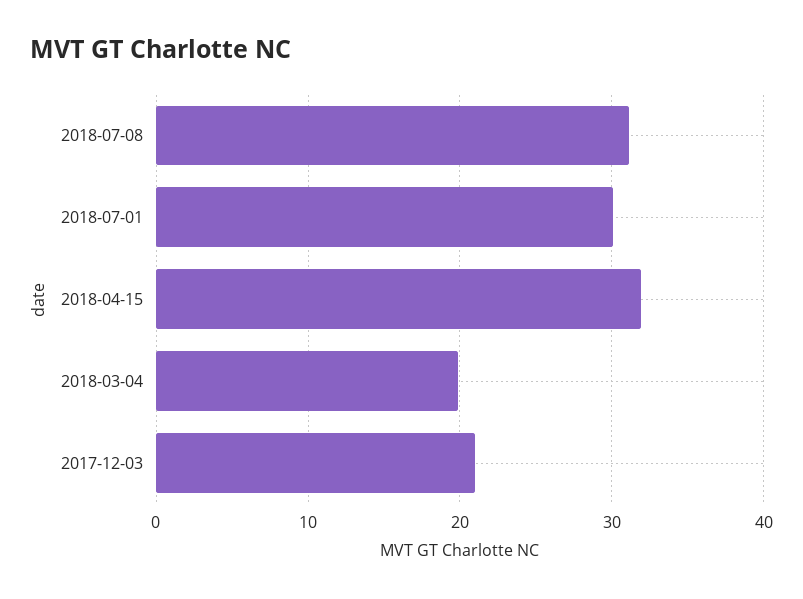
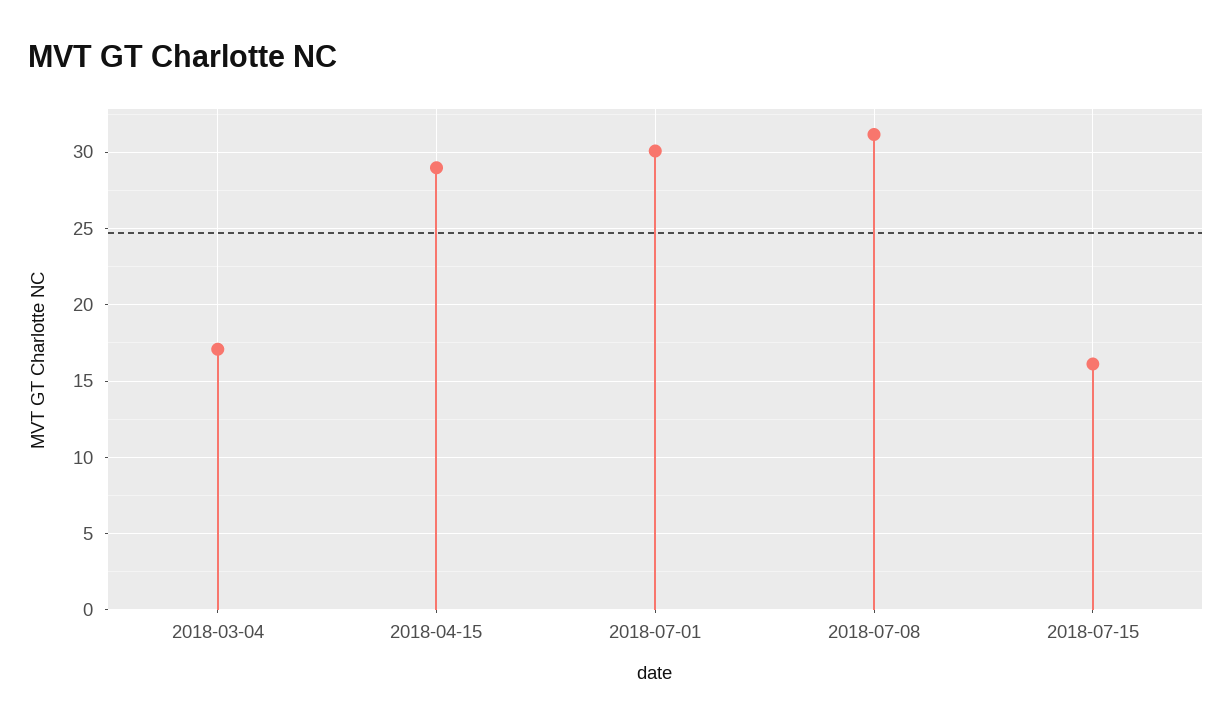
2018-04-15: 32 -> 29
2018-03-04: 20 -> 17
2017-12-03: 21 -> none
2018-07-15: none -> 16

